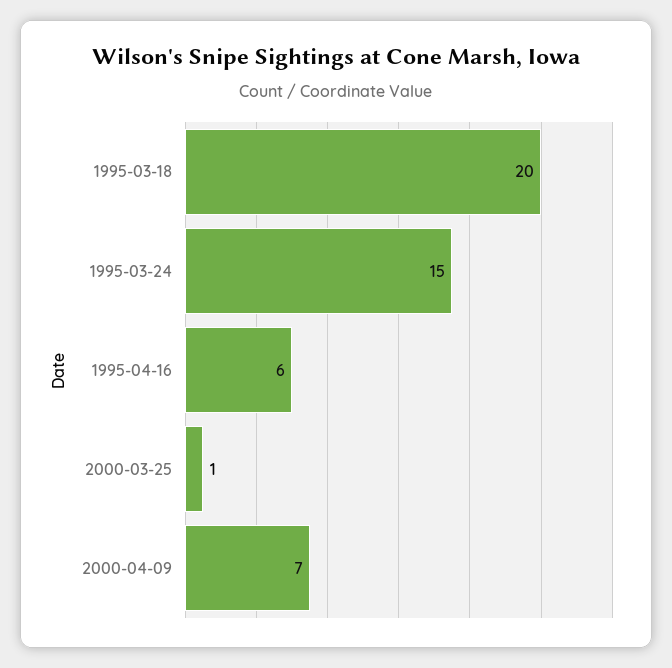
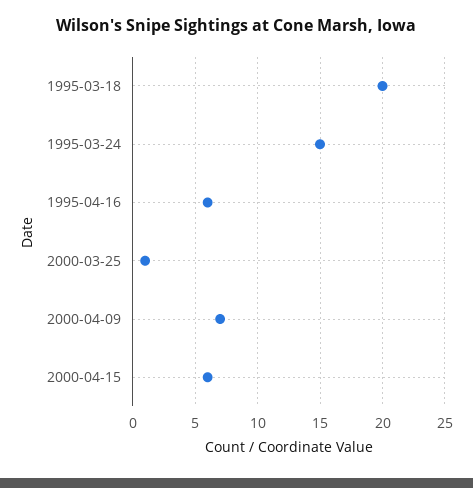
2000-04-15: none -> 6

